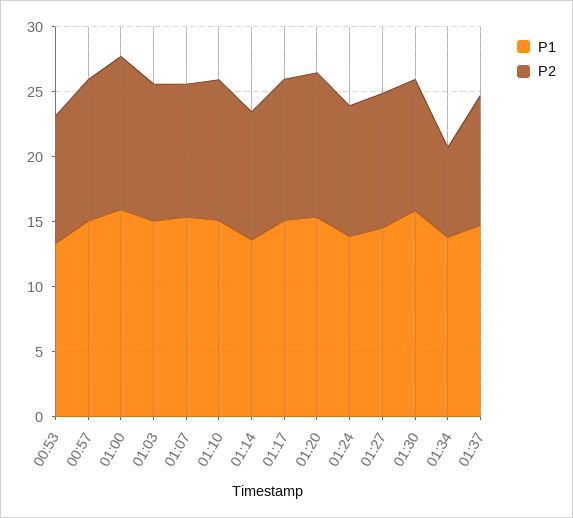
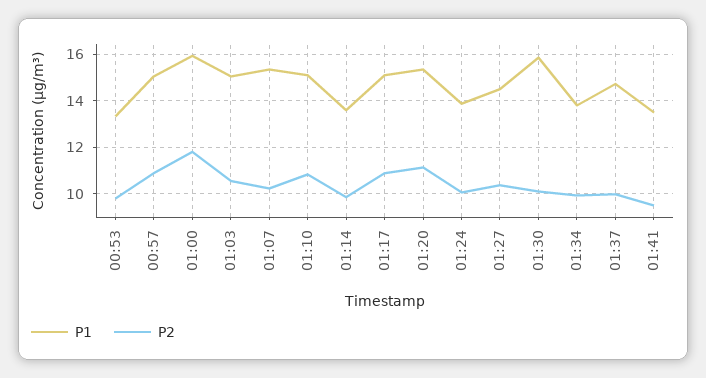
P2, 01:34: 7 -> 10
P1, 01:41: none -> 13.5
P2, 01:41: none -> 9.5

